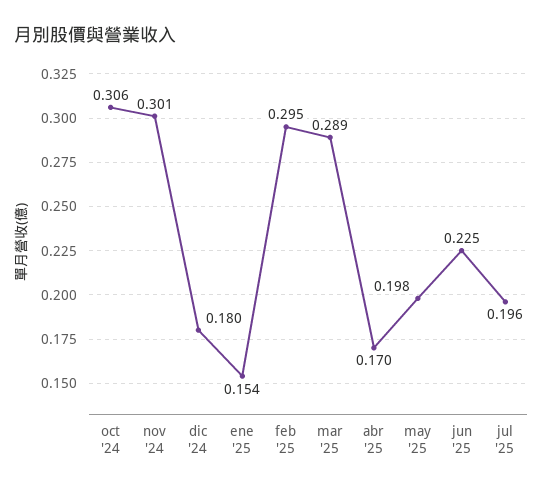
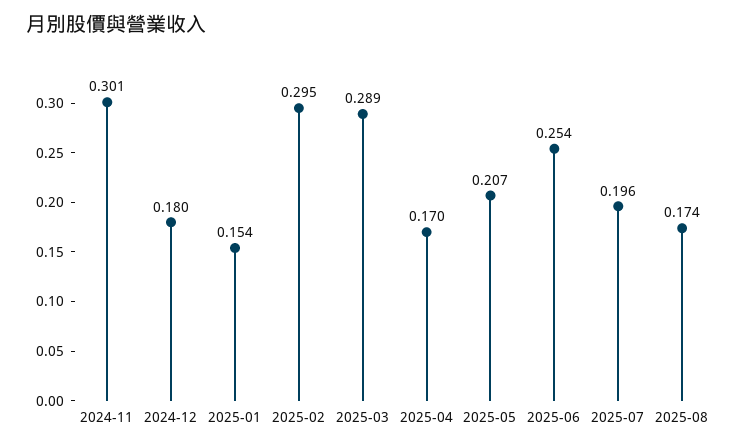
oct '24: 0.306 -> none
may '25: 0.198 -> 0.207
jun '25: 0.225 -> 0.254
2025-08: none -> 0.174

